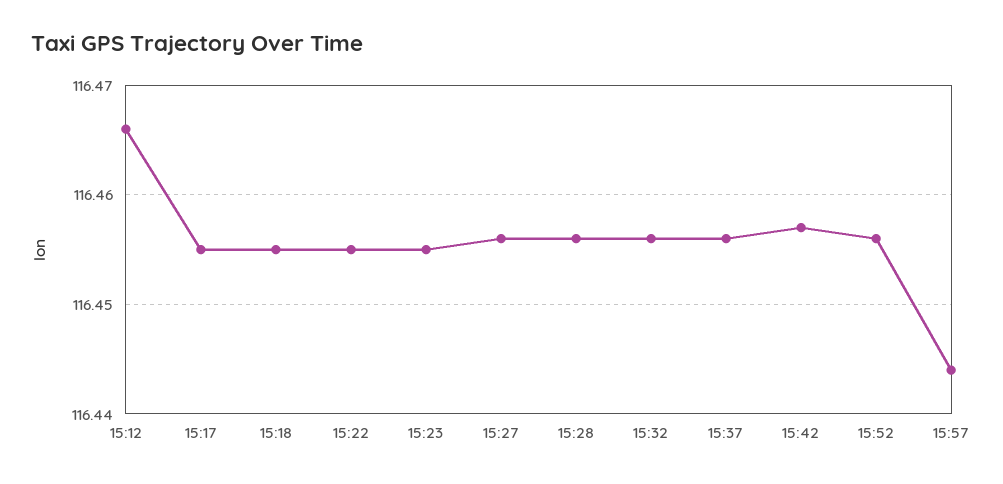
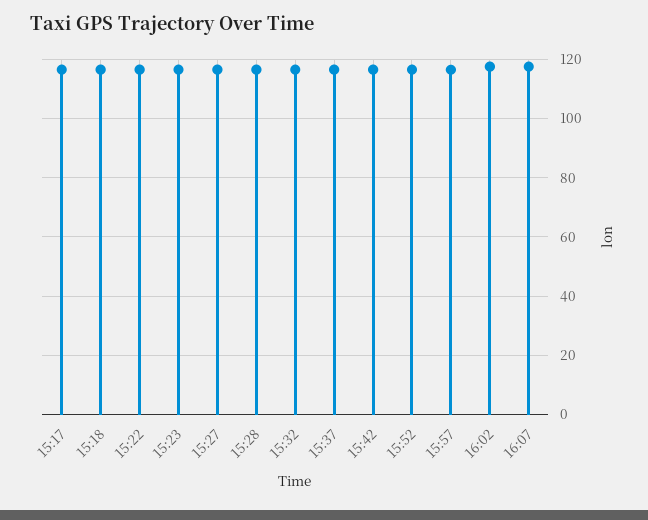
15:12: 116.466 -> none
16:02: none -> 117.5
16:07: none -> 117.5

